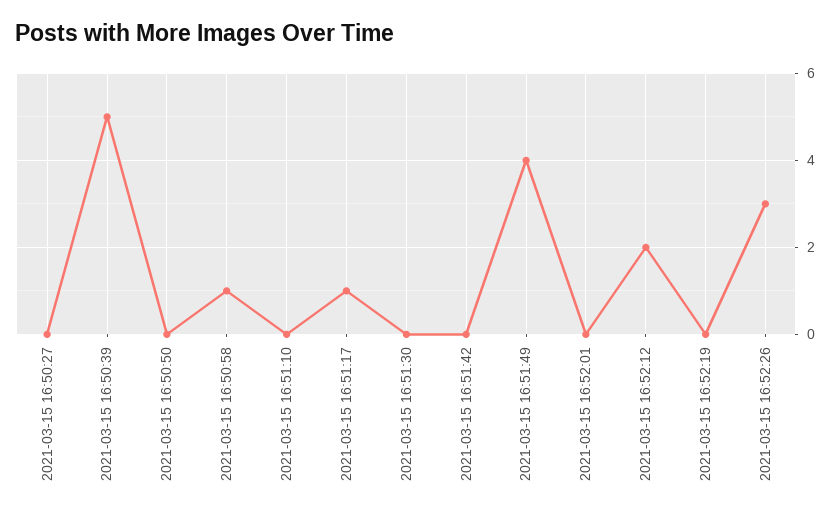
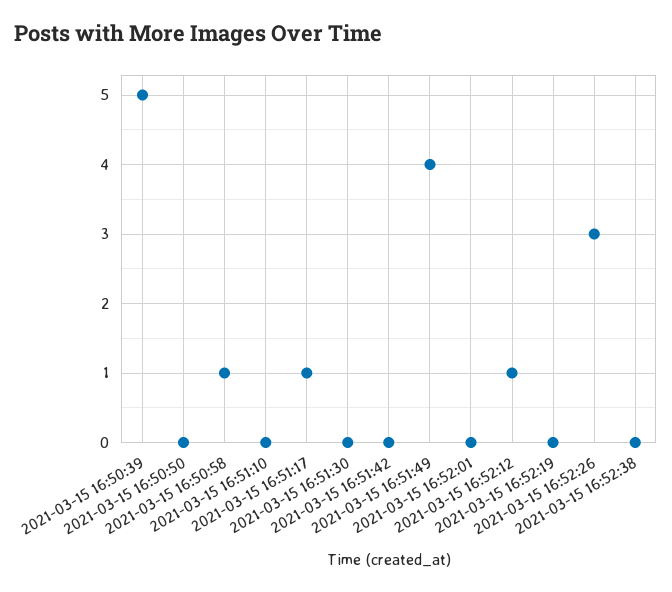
2021-03-15 16:50:27: 0 -> none
2021-03-15 16:52:12: 2 -> 1
2021-03-15 16:52:38: none -> 0

